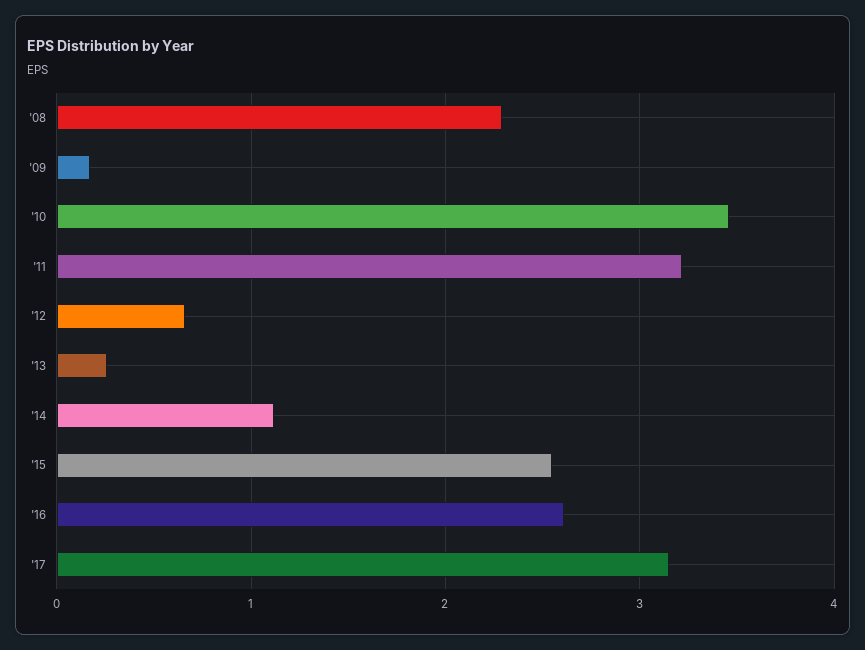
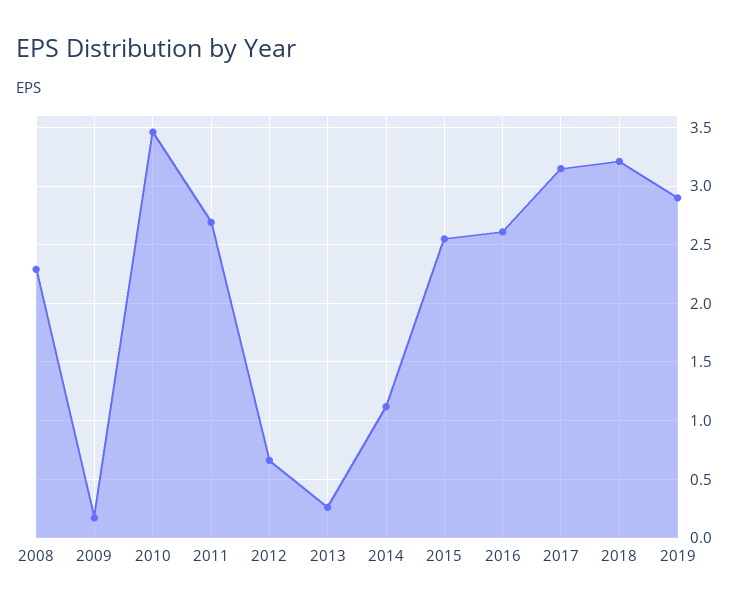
'11: 3.2 -> 2.7
2018: none -> 3.2
2019: none -> 2.9

